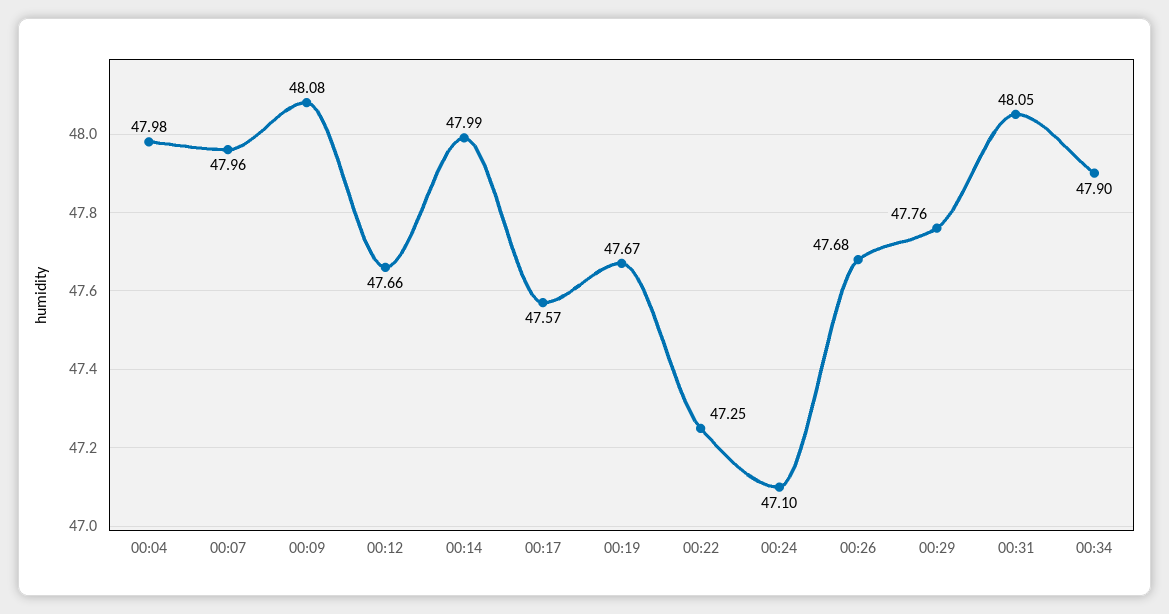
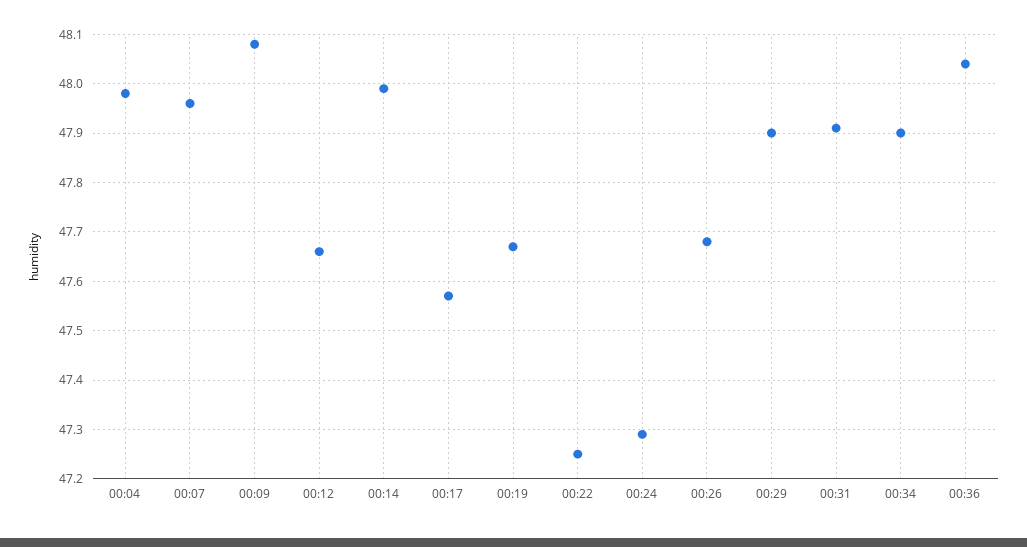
00:24: 47.1 -> 47.3
00:29: 47.76 -> 47.9
00:31: 48.05 -> 47.9
00:36: none -> 48.05

